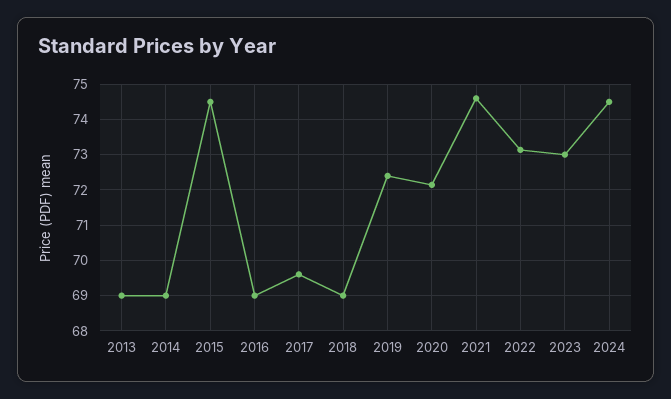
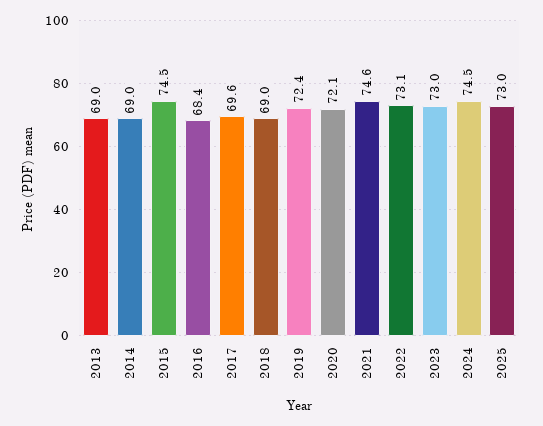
2016: 69 -> 68.4
2025: none -> 73

